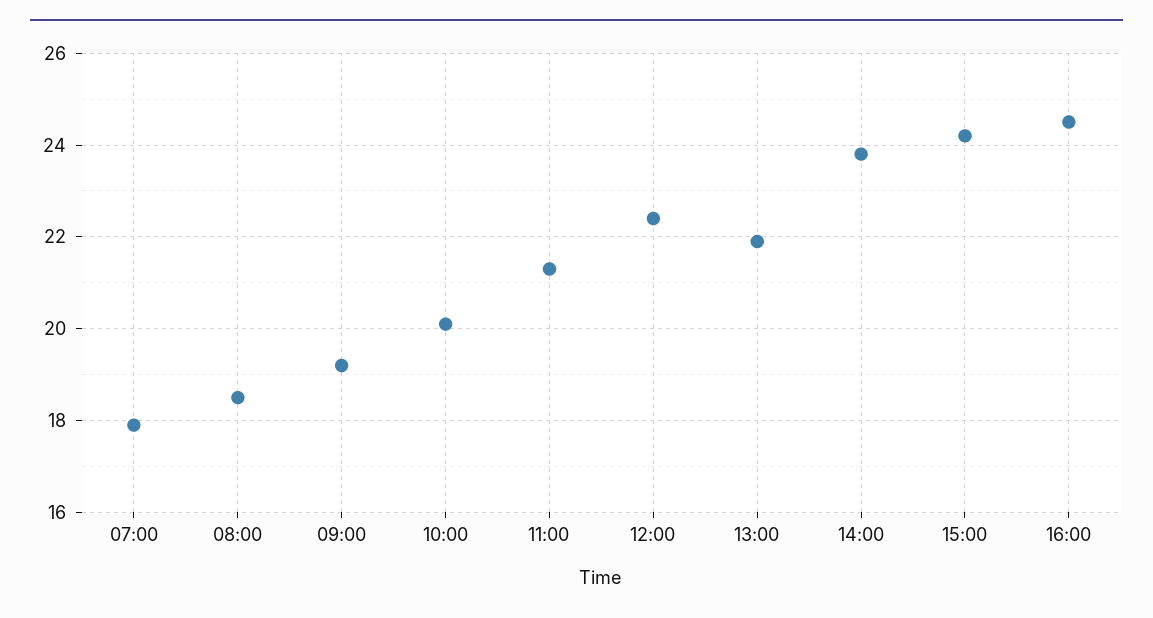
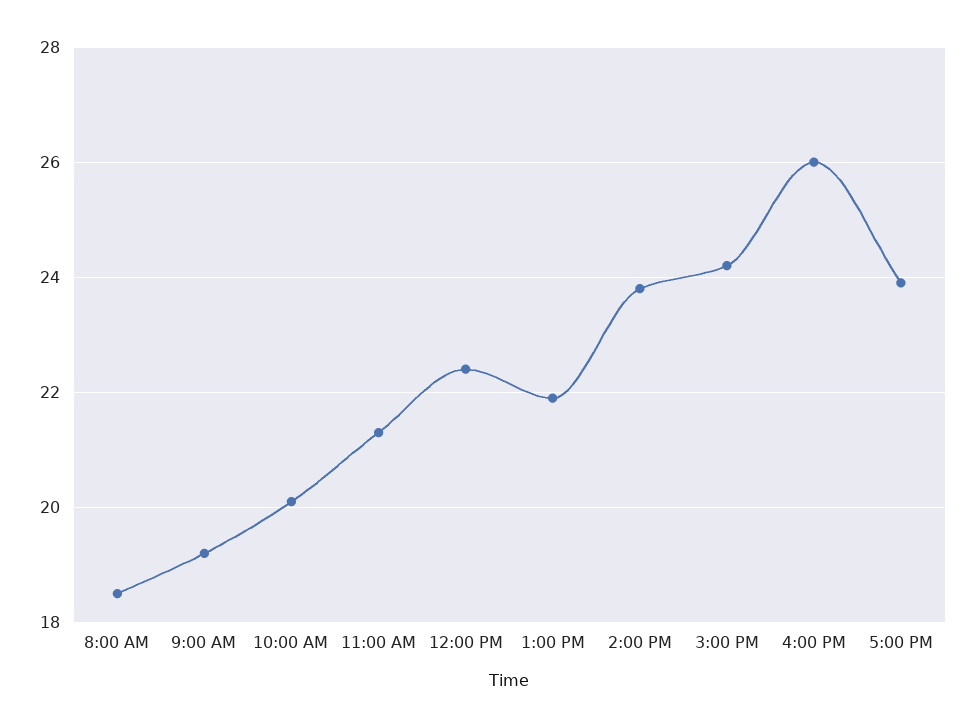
07:00: 18 -> none
16:00: 24.5 -> 26
5:00 PM: none -> 24

